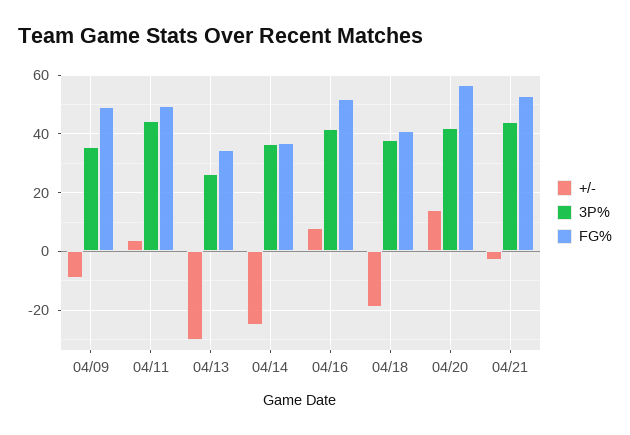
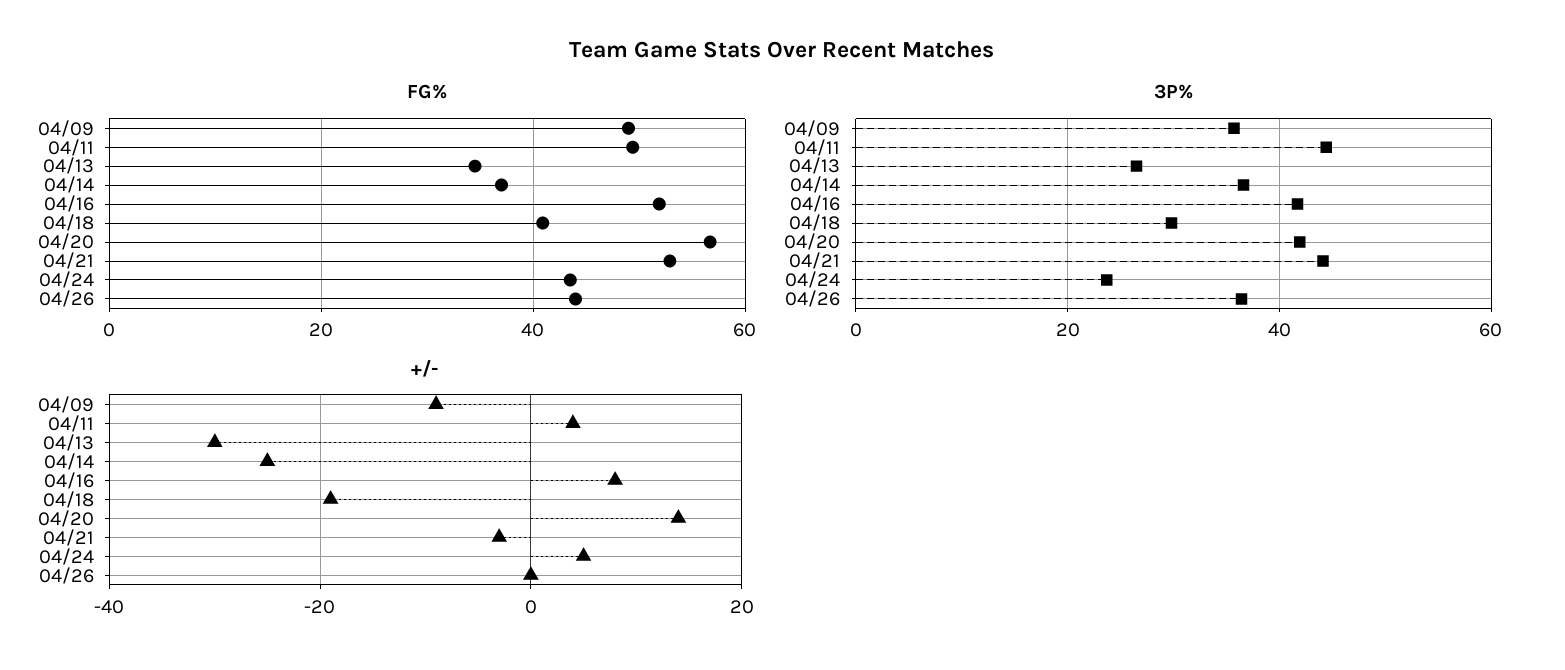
3P%, 04/18: 37.5 -> 30
FG%, 04/24: none -> 44
FG%, 04/26: none -> 44
3P%, 04/24: none -> 24
3P%, 04/26: none -> 36
+/-, 04/24: none -> 5
+/-, 04/26: none -> 0

